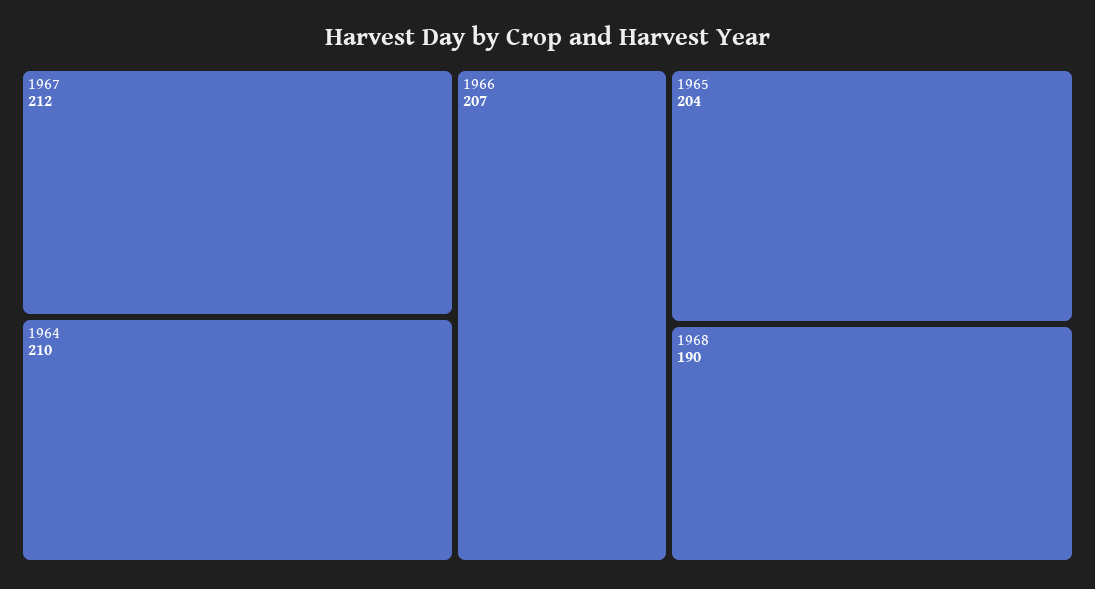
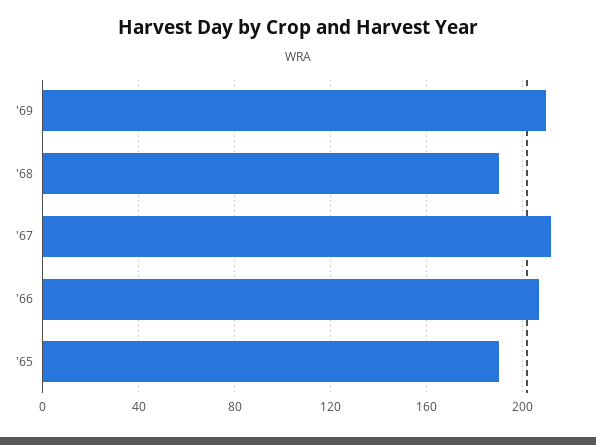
1964: 210 -> none
1965: 204 -> 190
'69: none -> 210

